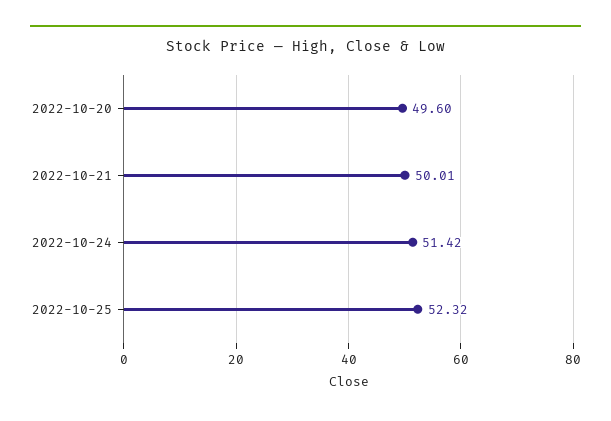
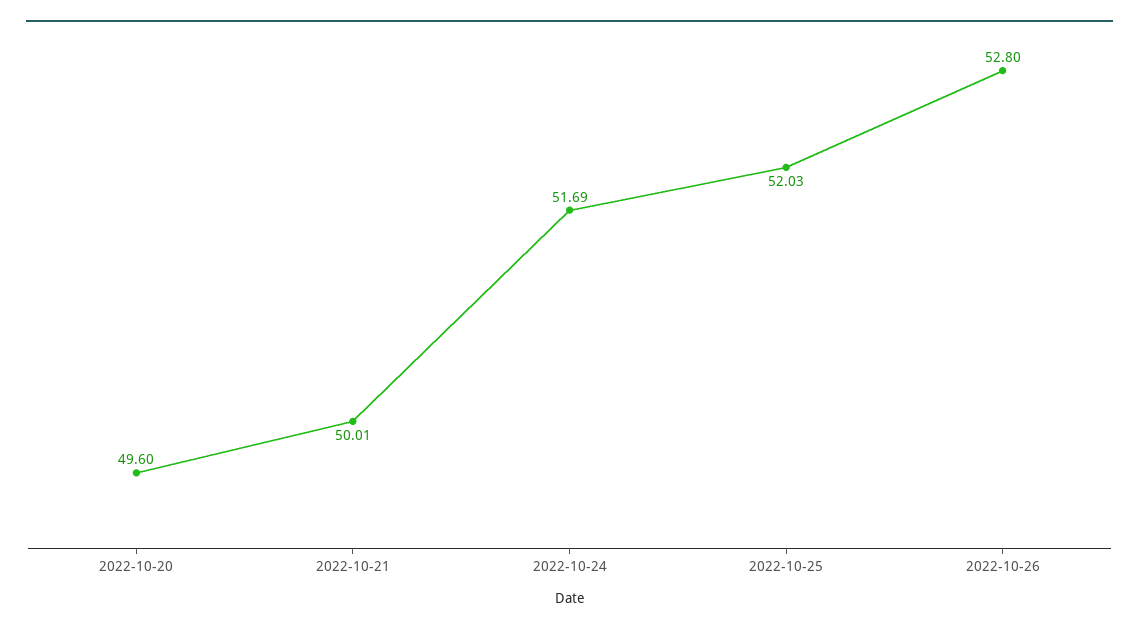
2022-10-24: 51.42 -> 51.69
2022-10-25: 52.32 -> 52.03
2022-10-26: none -> 52.8

